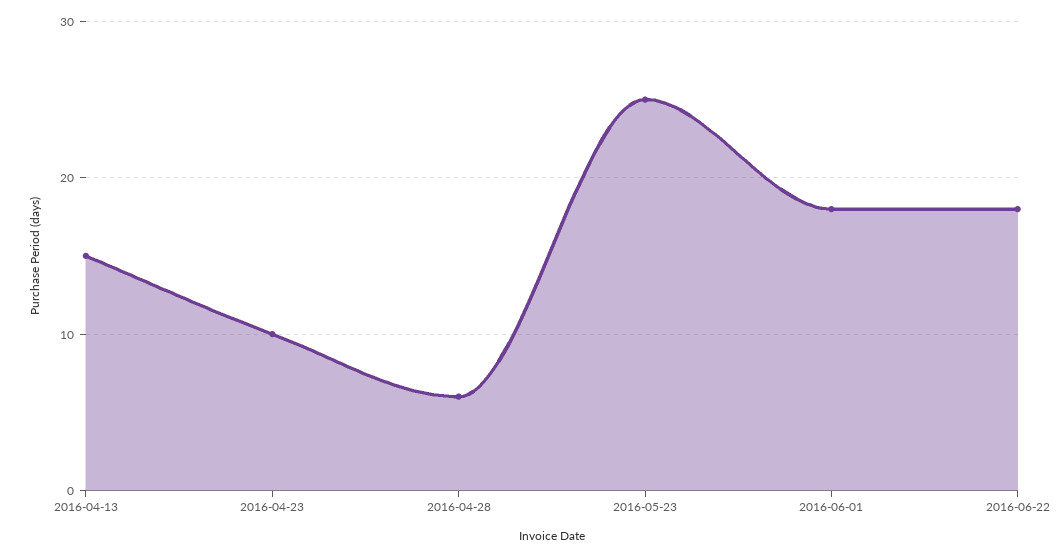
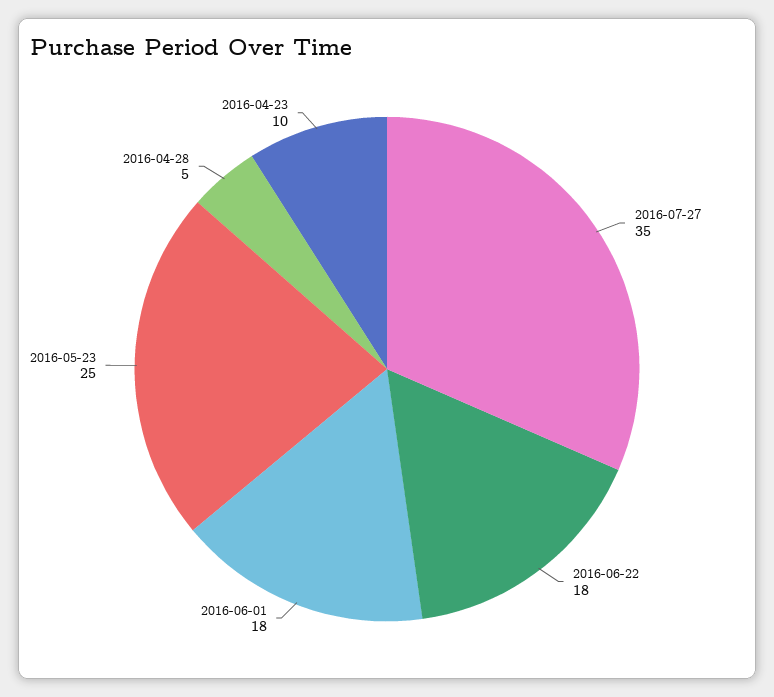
2016-04-13: 15 -> none
2016-04-28: 6 -> 5
2016-07-27: none -> 35

